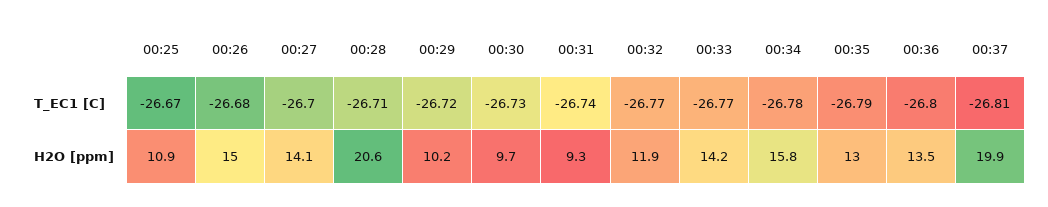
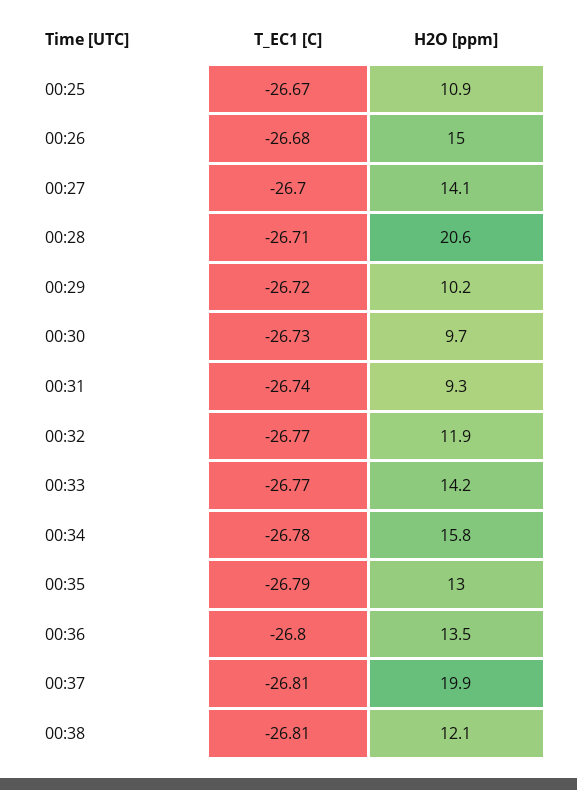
00:38, T_EC1 [C]: none -> -26.81
00:38, H2O [ppm]: none -> 12.1

